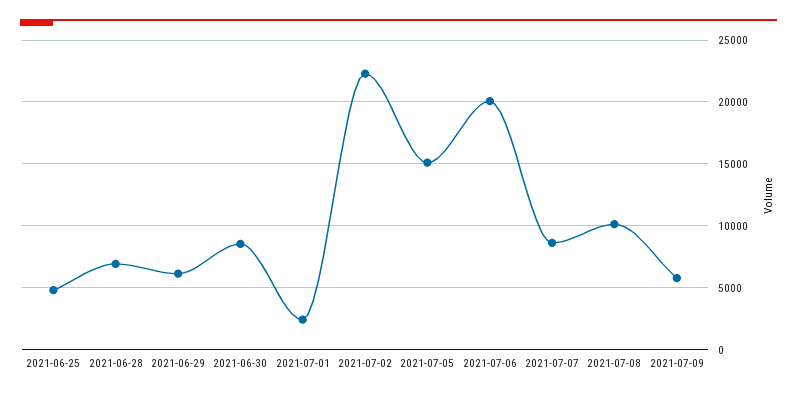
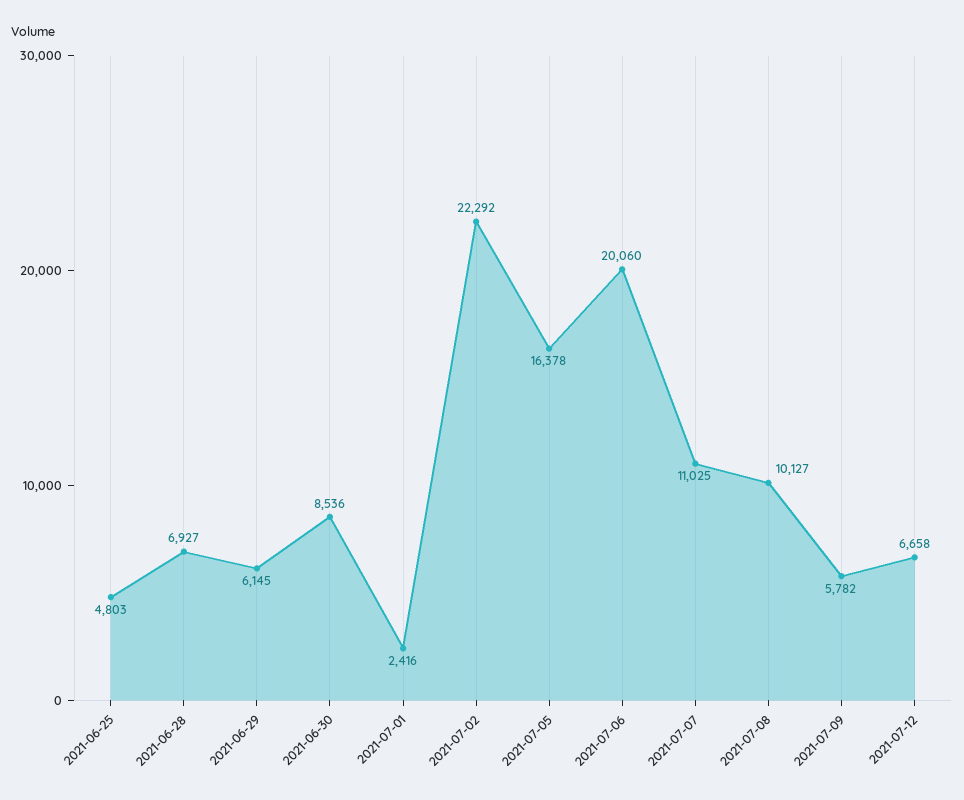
2021-07-05: 15000 -> 16378
2021-07-07: 8500 -> 11025
2021-07-12: none -> 6658

